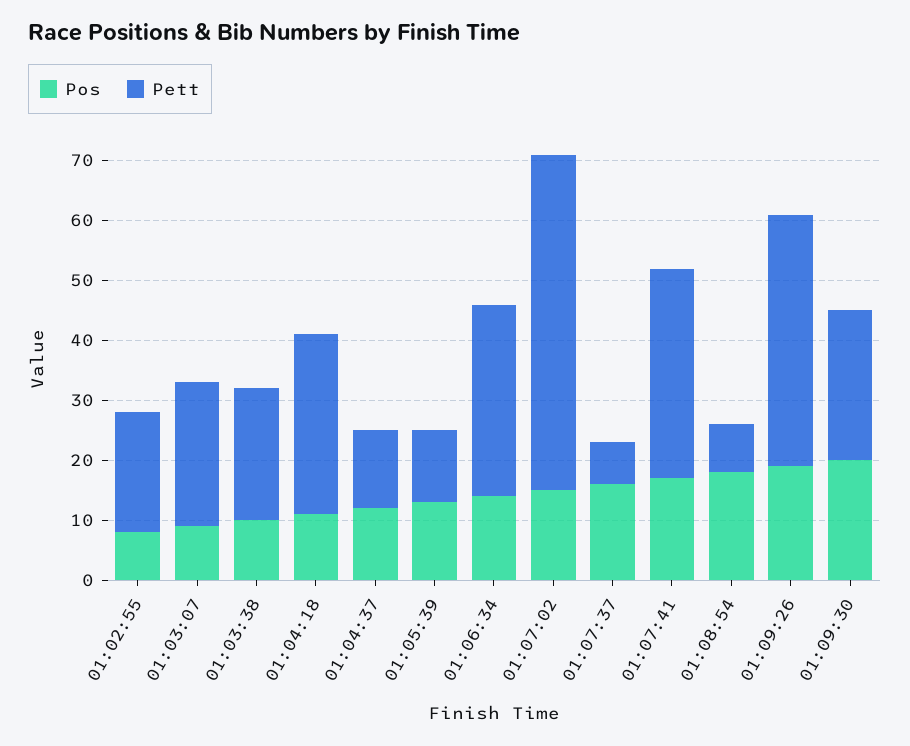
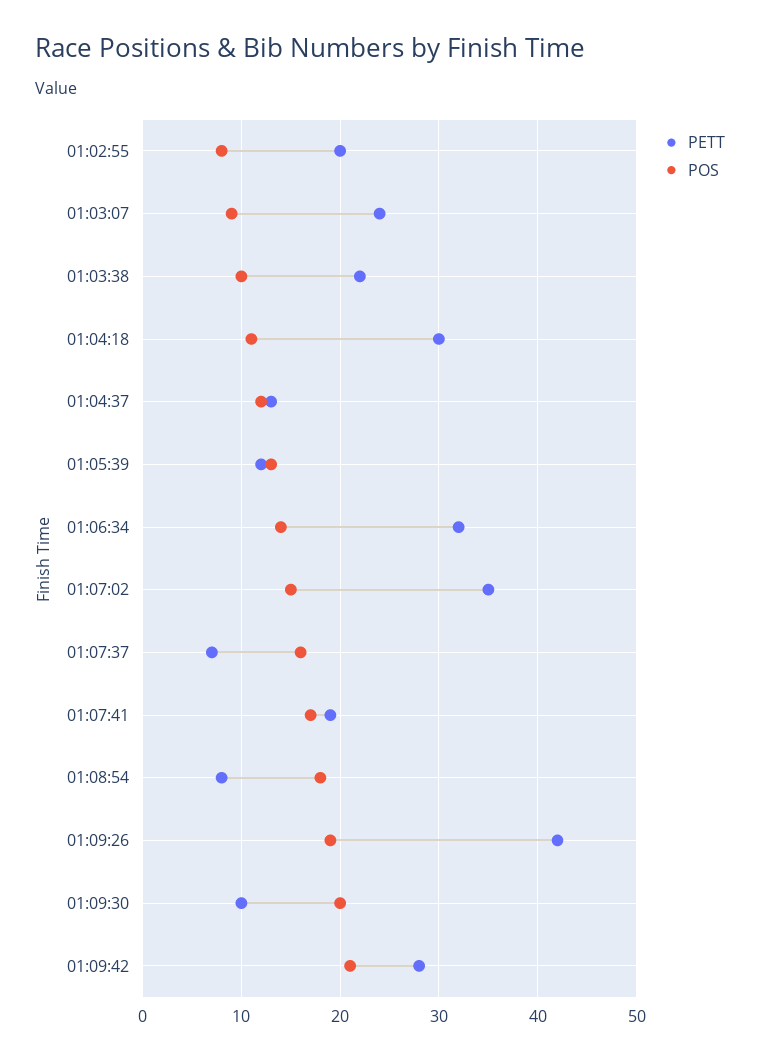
Pett, 01:07:02: 55 -> 35
Pett, 01:07:41: 35 -> 19
Pett, 01:09:30: 25 -> 10
Pett, 01:09:42: none -> 28
Pos, 01:09:42: none -> 21

